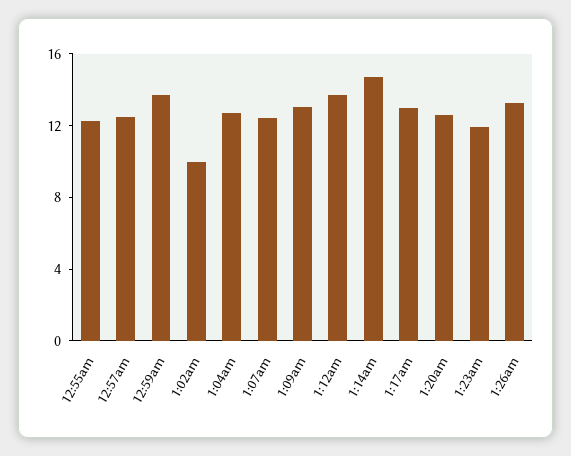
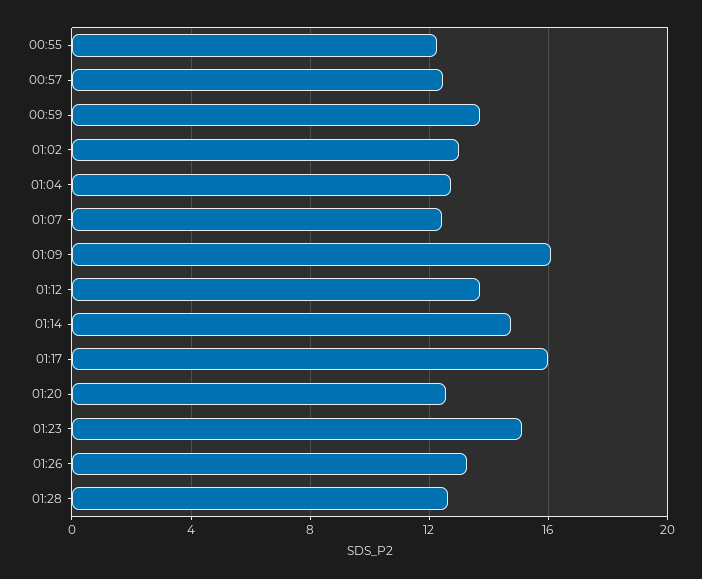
1:02am: 10 -> 13
1:09am: 13 -> 16
1:17am: 13 -> 16
1:23am: 12 -> 15
01:28: none -> 12.5

